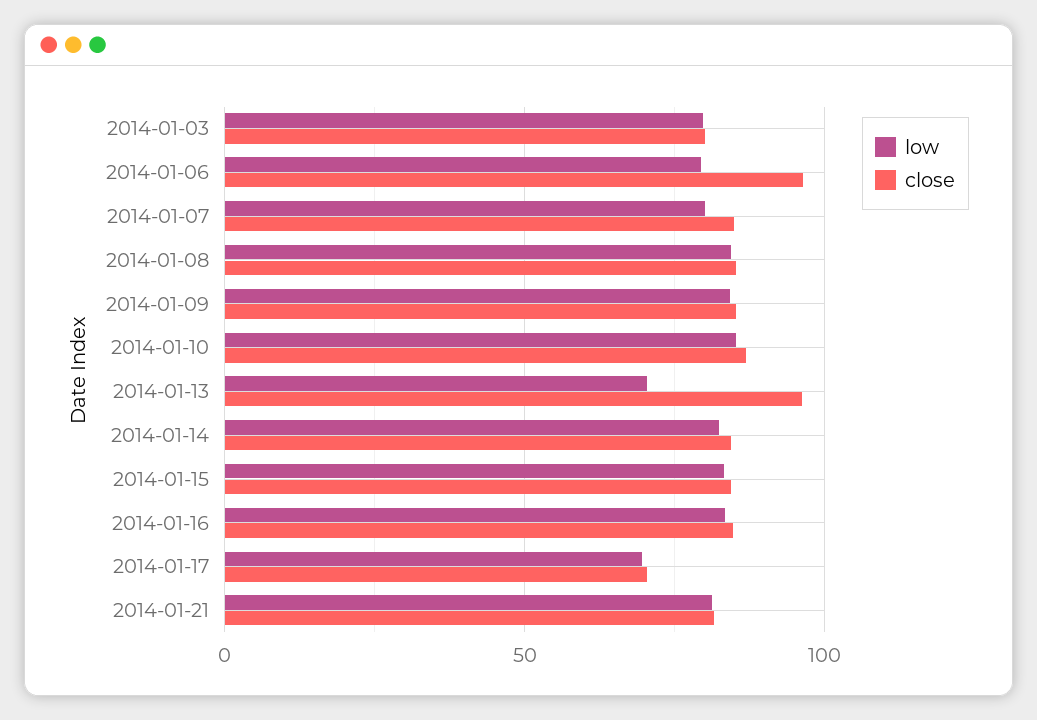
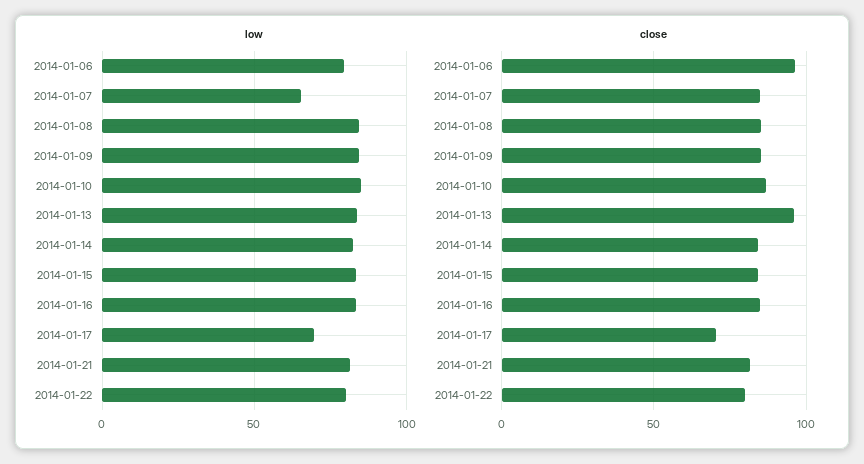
low, 2014-01-03: 80 -> none
close, 2014-01-03: 80 -> none
low, 2014-01-07: 80 -> 65
low, 2014-01-13: 70 -> 85
low, 2014-01-22: none -> 80
close, 2014-01-22: none -> 80

